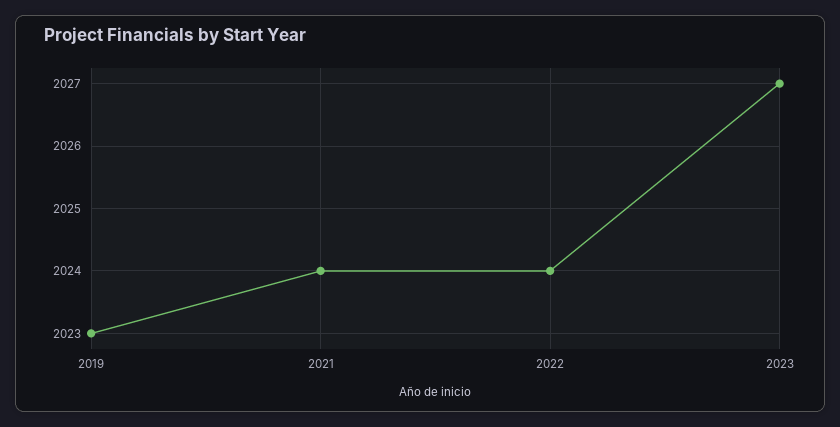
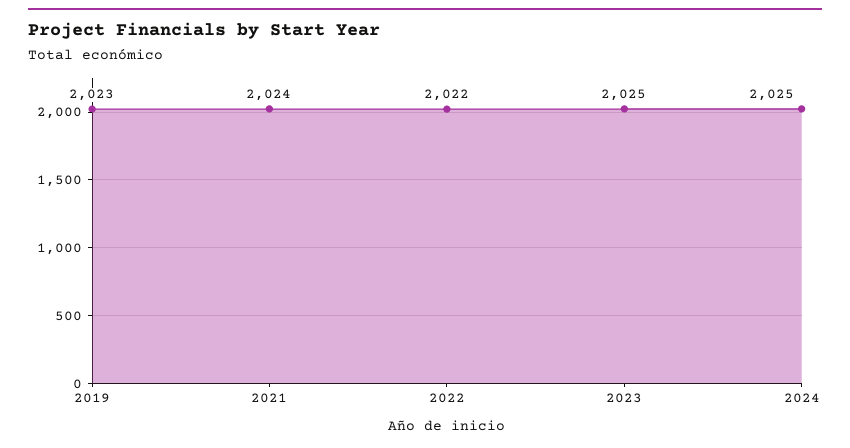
2022: 2024 -> 2022
2023: 2027 -> 2025
2024: none -> 2025

